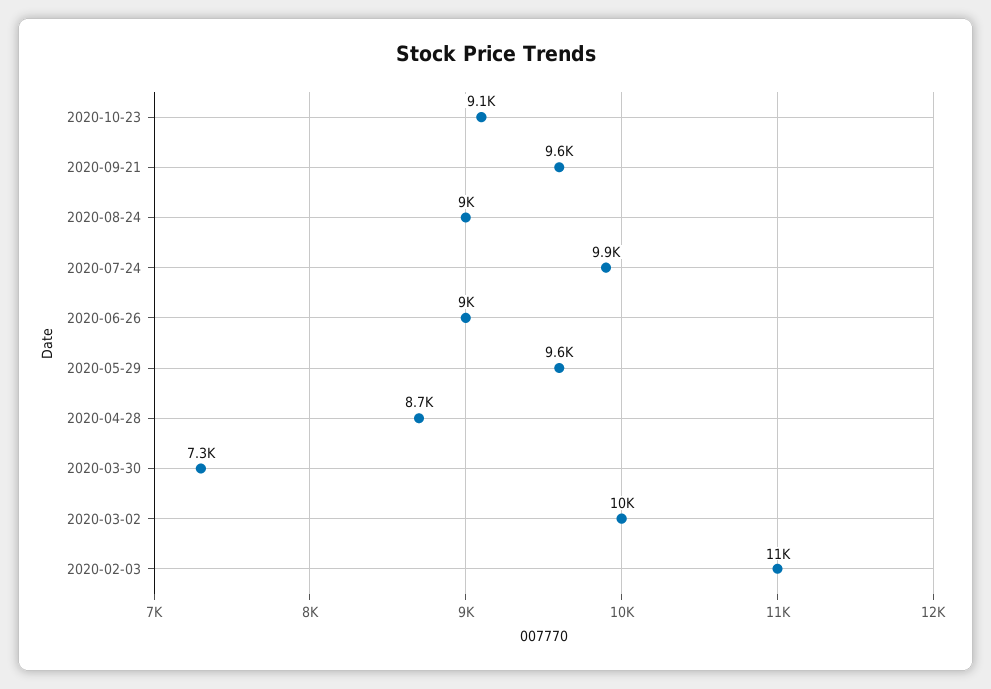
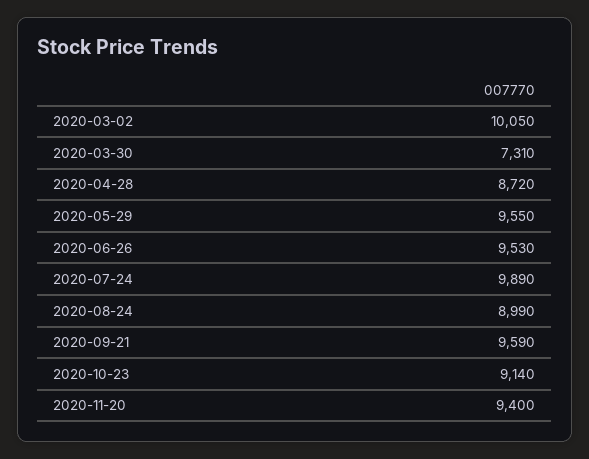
2020-06-26: 9000 -> 9530
2020-02-03: 11000 -> none
2020-11-20: none -> 9400

